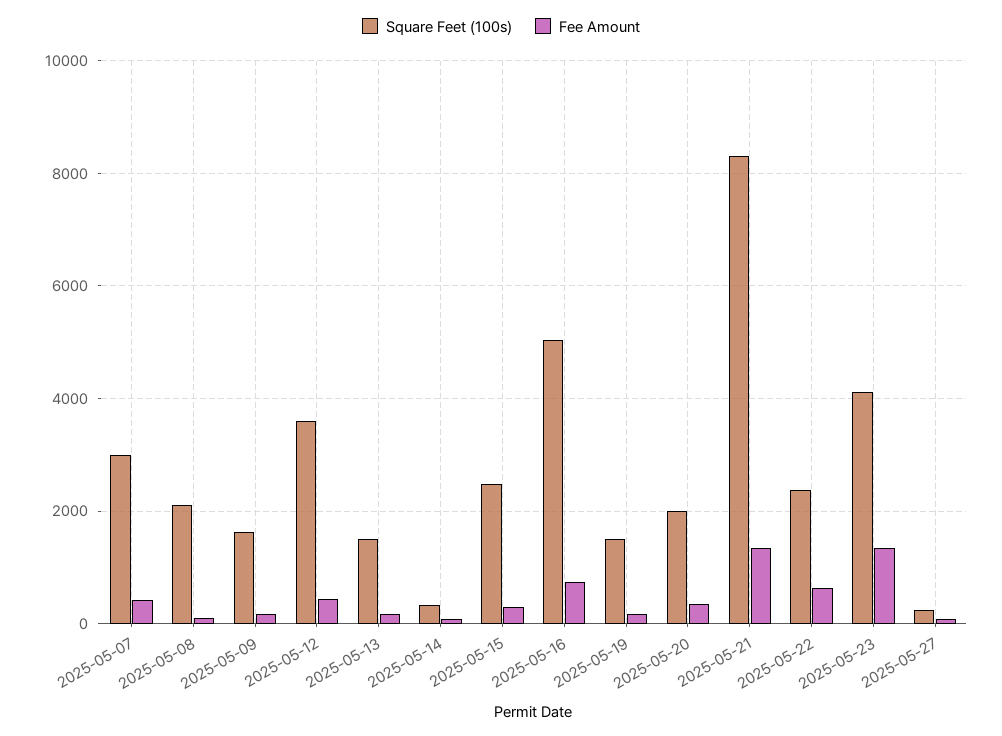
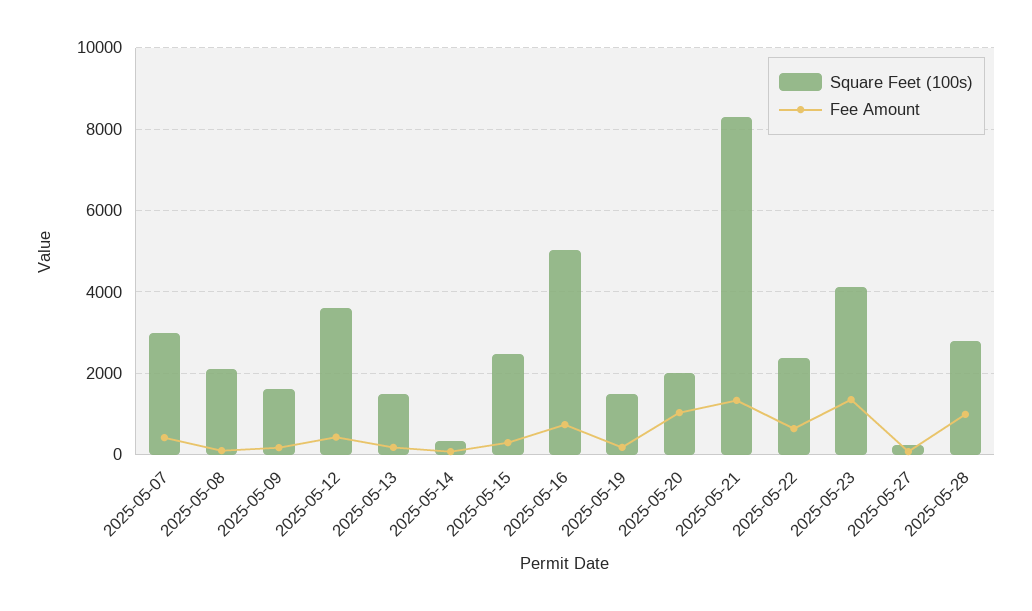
Fee Amount, 2025-05-20: 400 -> 1000
Square Feet (100s), 2025-05-28: none -> 2800
Fee Amount, 2025-05-28: none -> 1000

